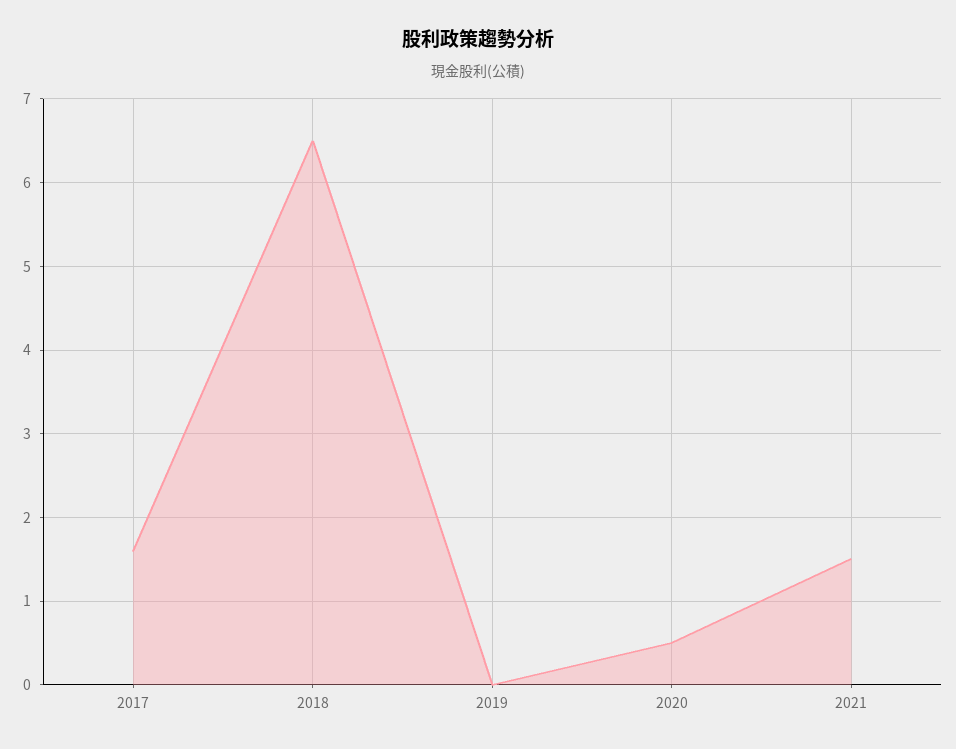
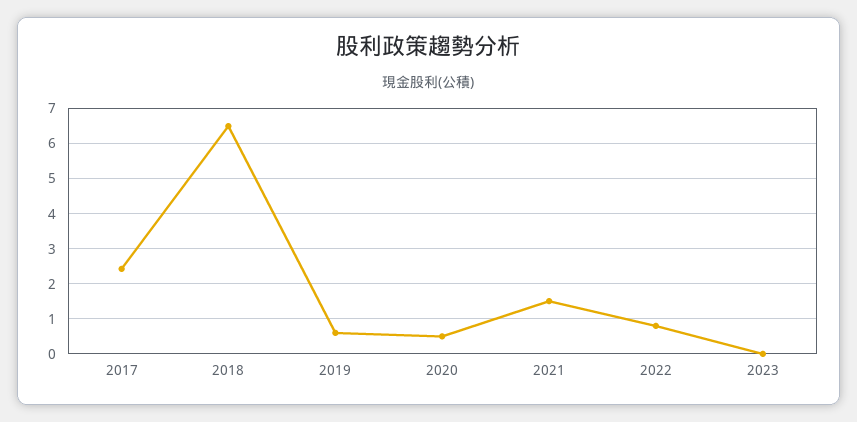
2017: 1.6 -> 2.4
2019: 0 -> 0.6
2022: none -> 0.8
2023: none -> 0

